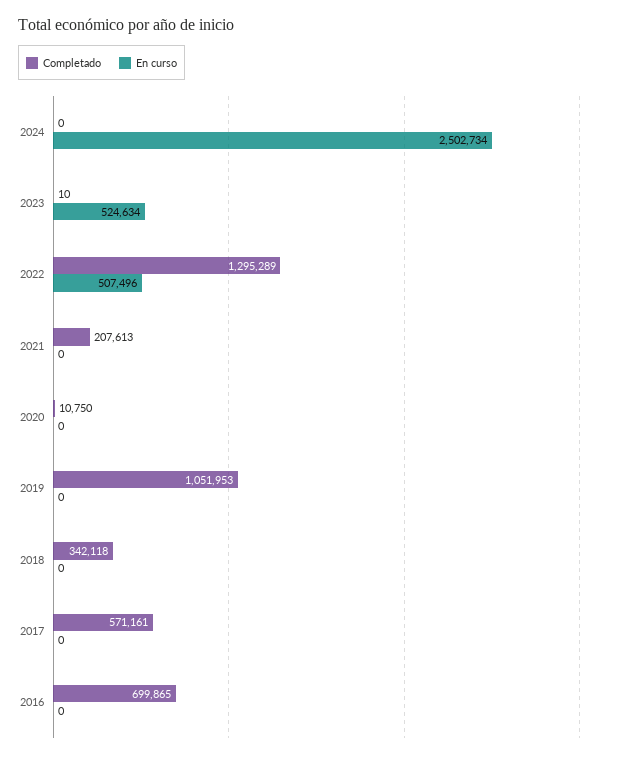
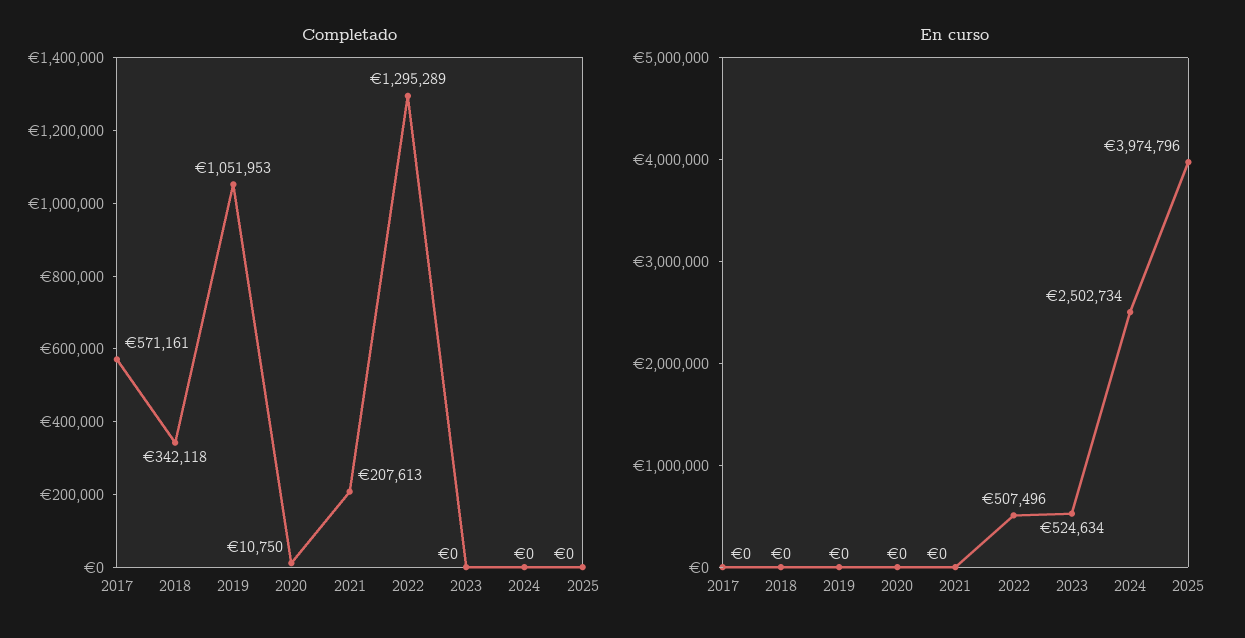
Completado, 2023: 10 -> 0
Completado, 2016: 699865 -> none
En curso, 2016: 0 -> none
Completado, 2025: none -> 0
En curso, 2025: none -> 3974796

